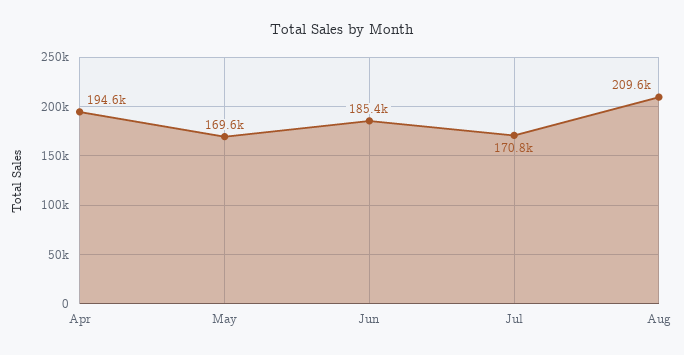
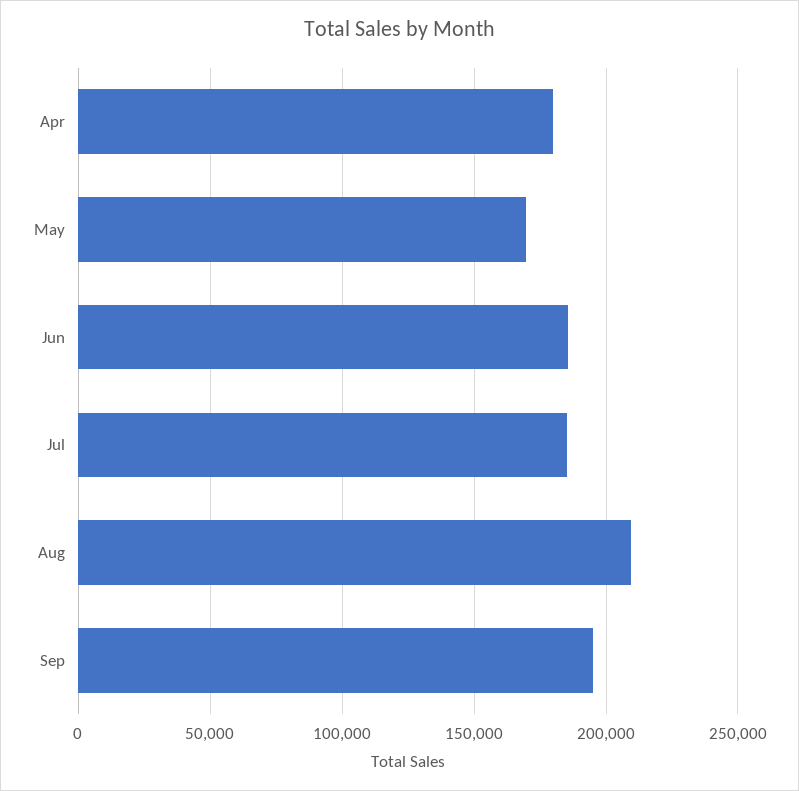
Apr: 194600 -> 180000
Jul: 170800 -> 185000
Sep: none -> 195000

